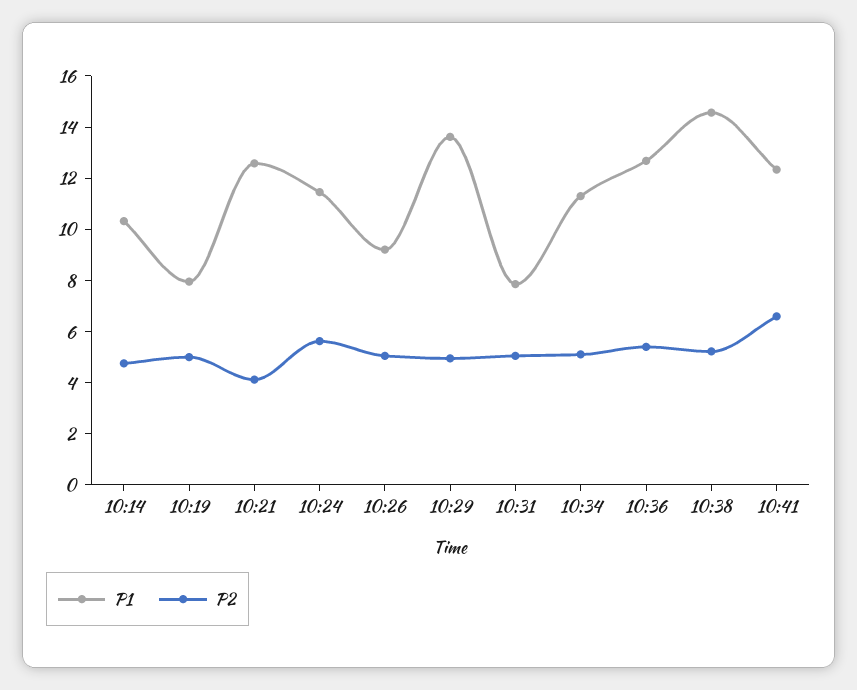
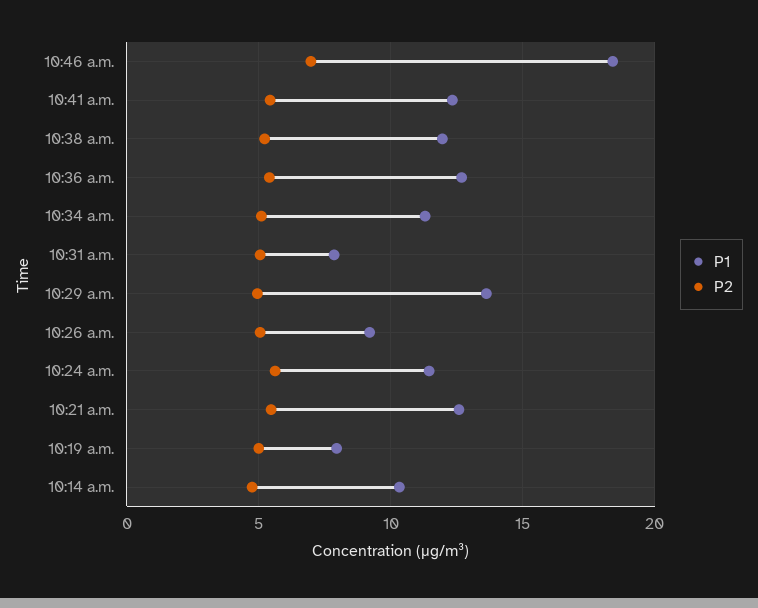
P2, 10:21: 4 -> 5.5
P1, 10:38: 14.5 -> 12
P2, 10:41: 6.5 -> 5.5
P1, 10:46 a.m.: none -> 18.5
P2, 10:46 a.m.: none -> 7

